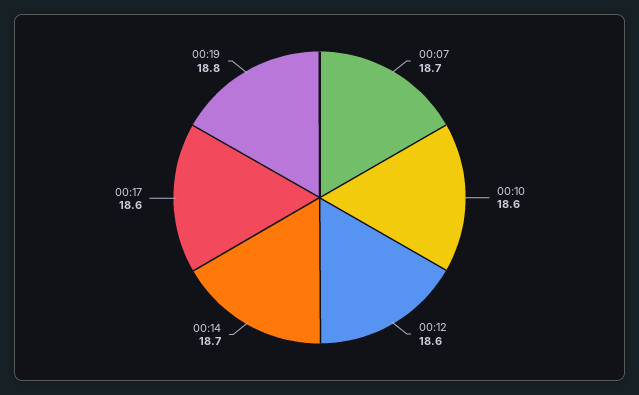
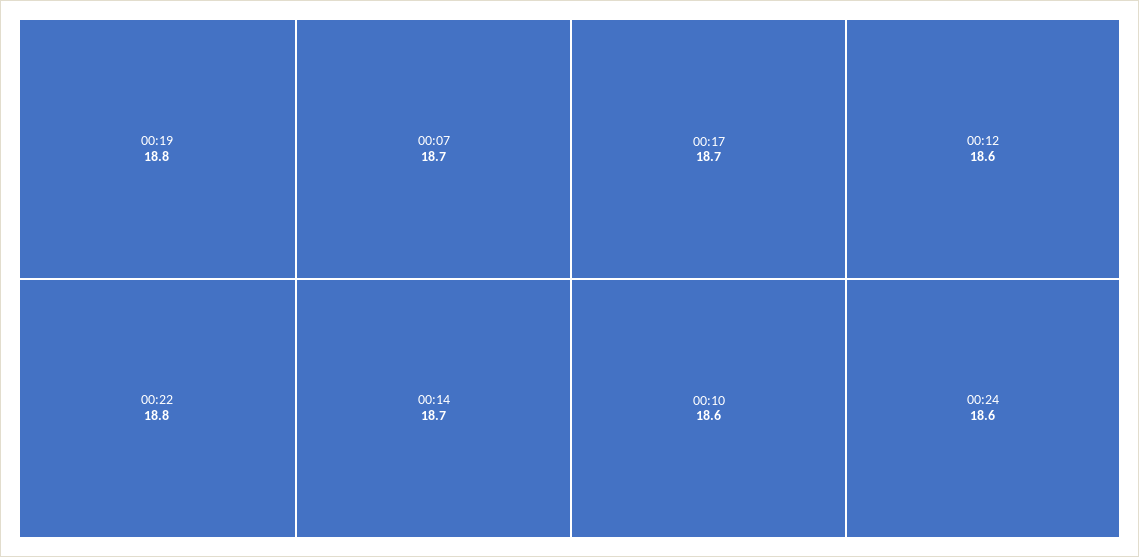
00:17: 18.6 -> 18.7
00:22: none -> 18.8
00:24: none -> 18.6

